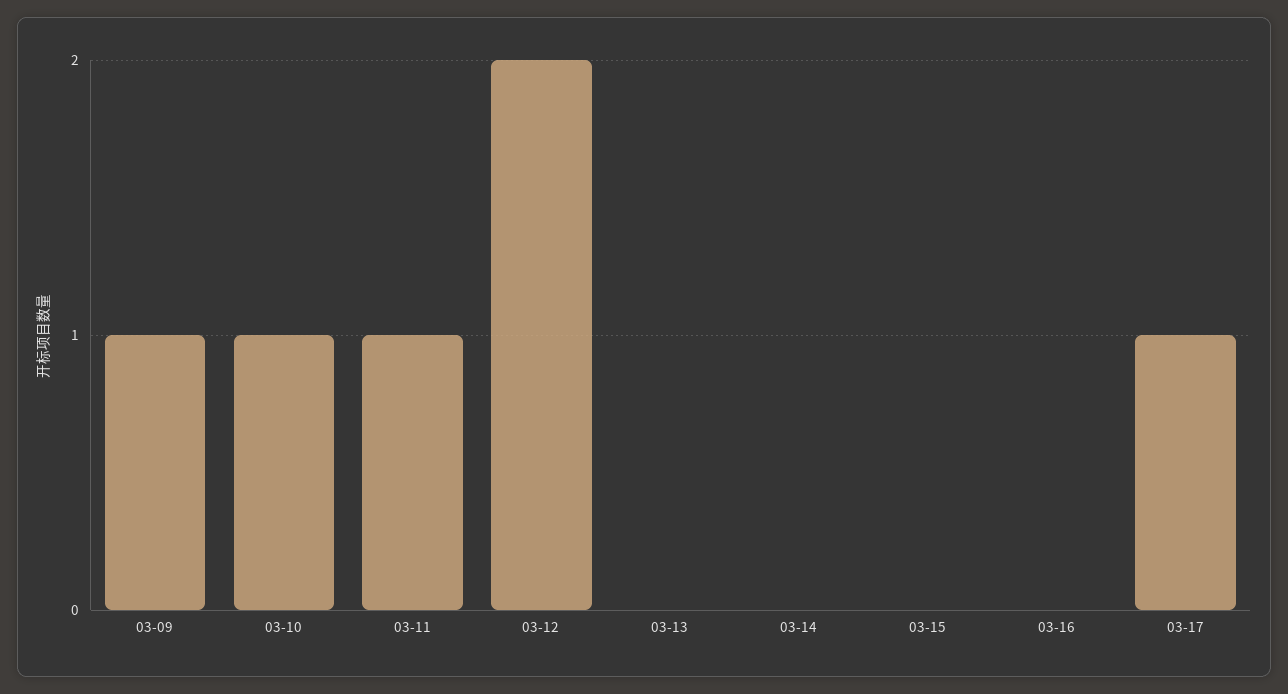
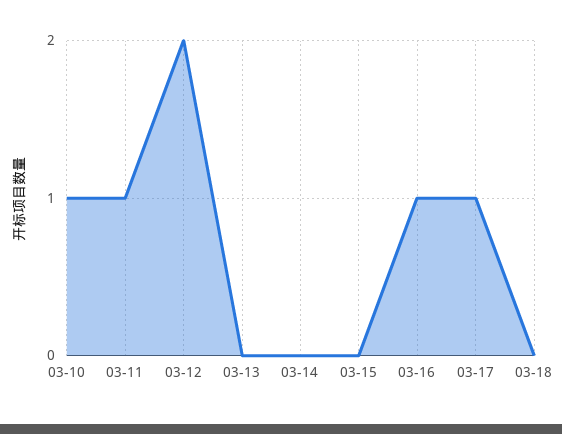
03-09: 1 -> none
03-16: 0 -> 1
03-18: none -> 0

